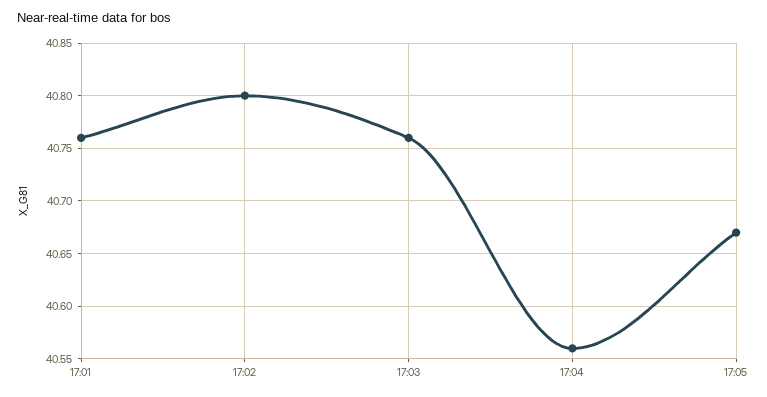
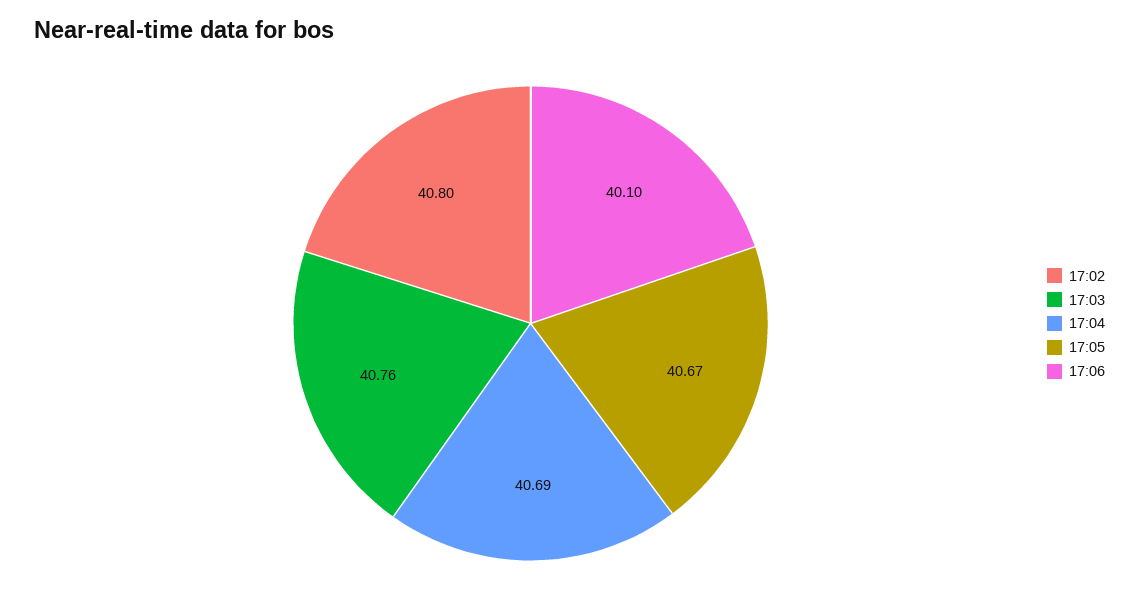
17:01: 40.76 -> none
17:04: 40.56 -> 40.69
17:06: none -> 40.1

